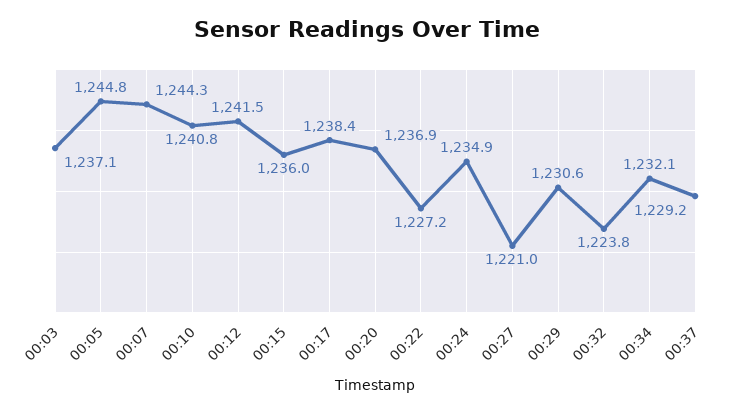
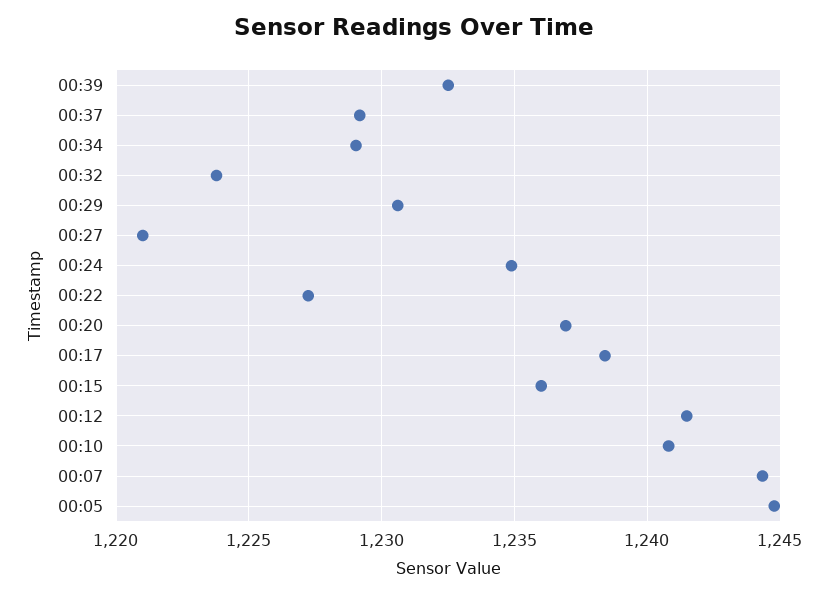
00:03: 1237.1 -> none
00:34: 1232.1 -> 1229
00:39: none -> 1232.5

